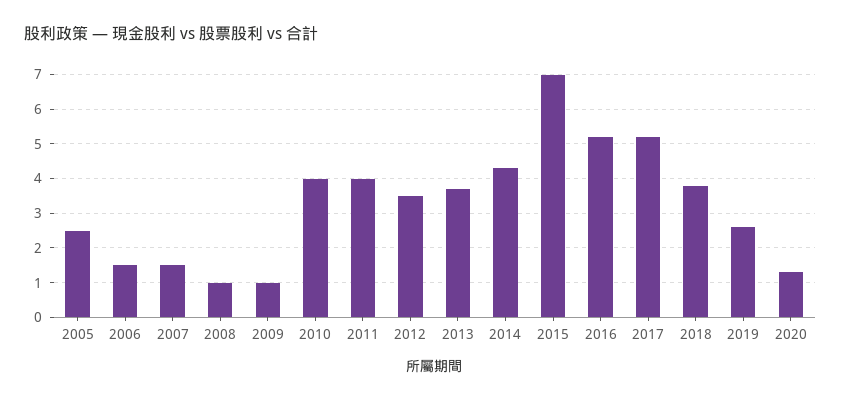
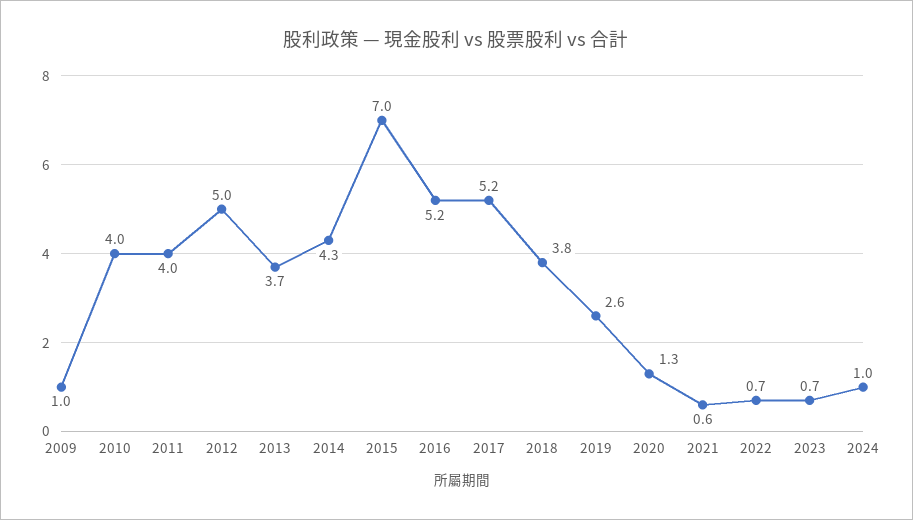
2005: 2.5 -> none
2006: 1.5 -> none
2007: 1.5 -> none
2008: 1 -> none
2012: 3.5 -> 5
2021: none -> 0.6
2022: none -> 0.7
2023: none -> 0.7
2024: none -> 1

